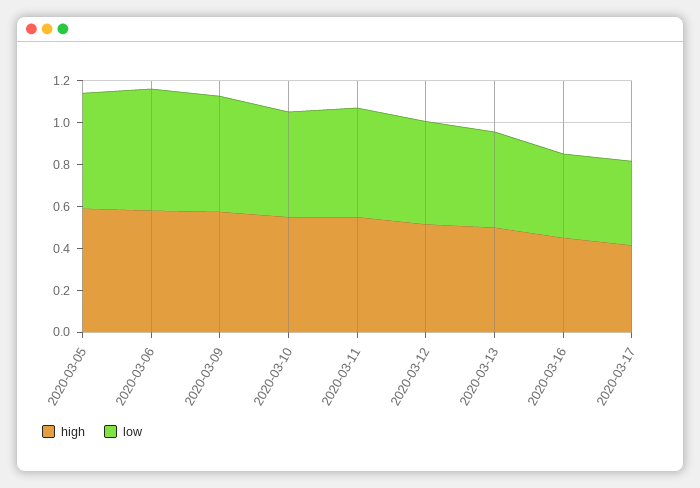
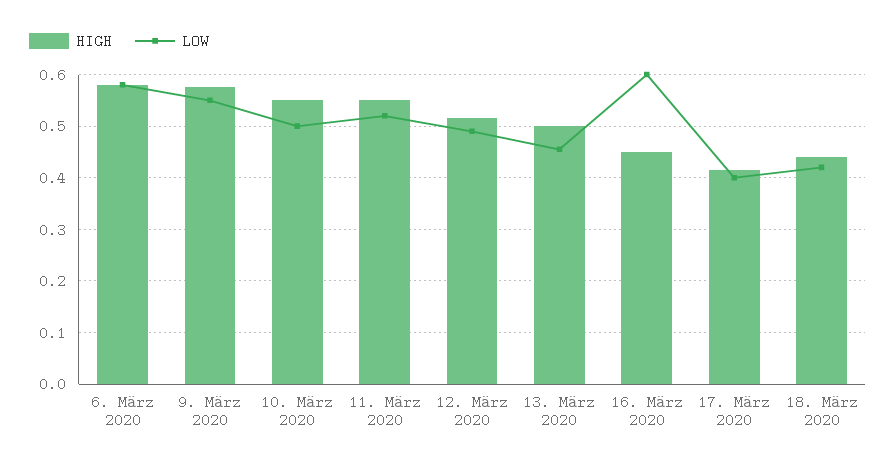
high, 2020-03-05: 0.6 -> none
low, 2020-03-05: 0.55 -> none
low, 2020-03-16: 0.4 -> 0.6
high, 18. März 2020: none -> 0.44
low, 18. März 2020: none -> 0.42

